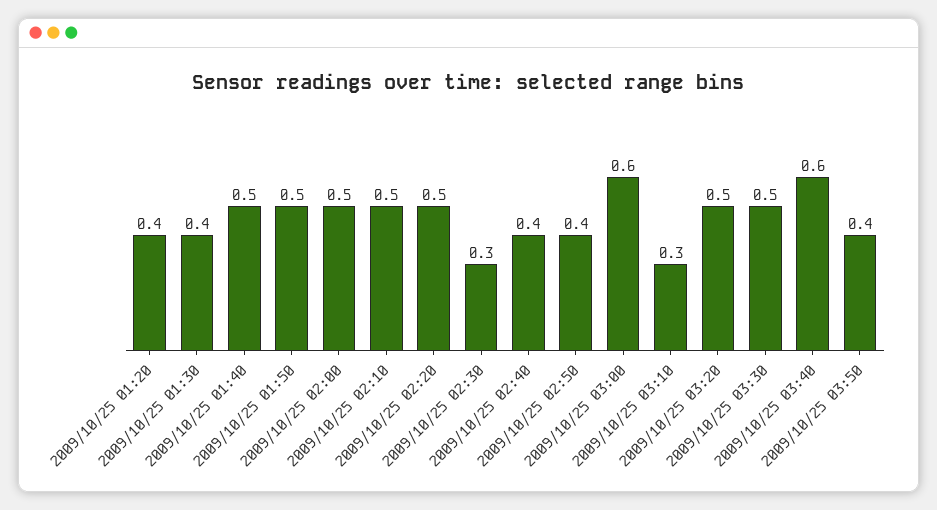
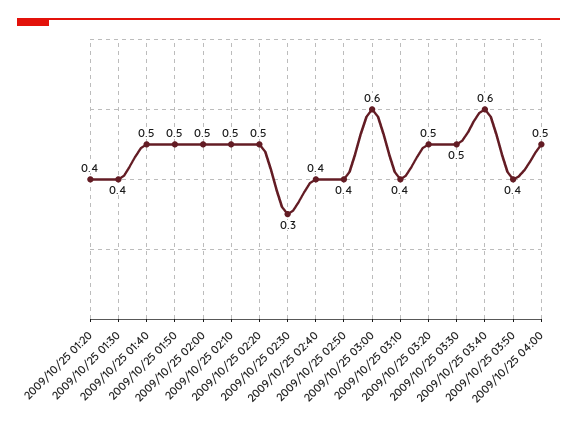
2009/10/25 03:10: 0.3 -> 0.4
2009/10/25 04:00: none -> 0.5

